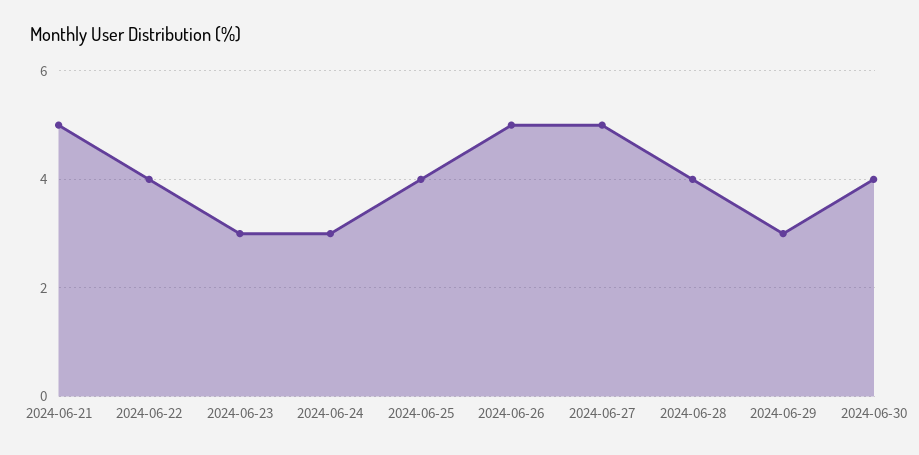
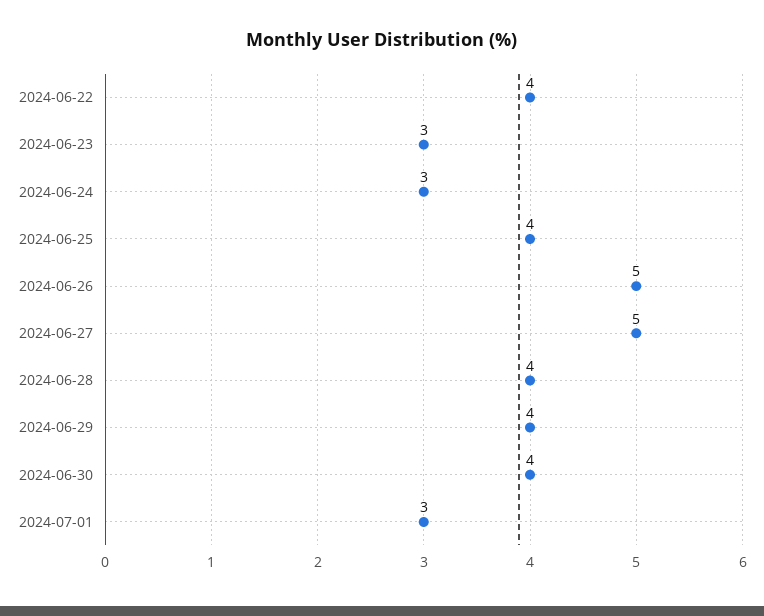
2024-06-21: 5 -> none
2024-06-29: 3 -> 4
2024-07-01: none -> 3

